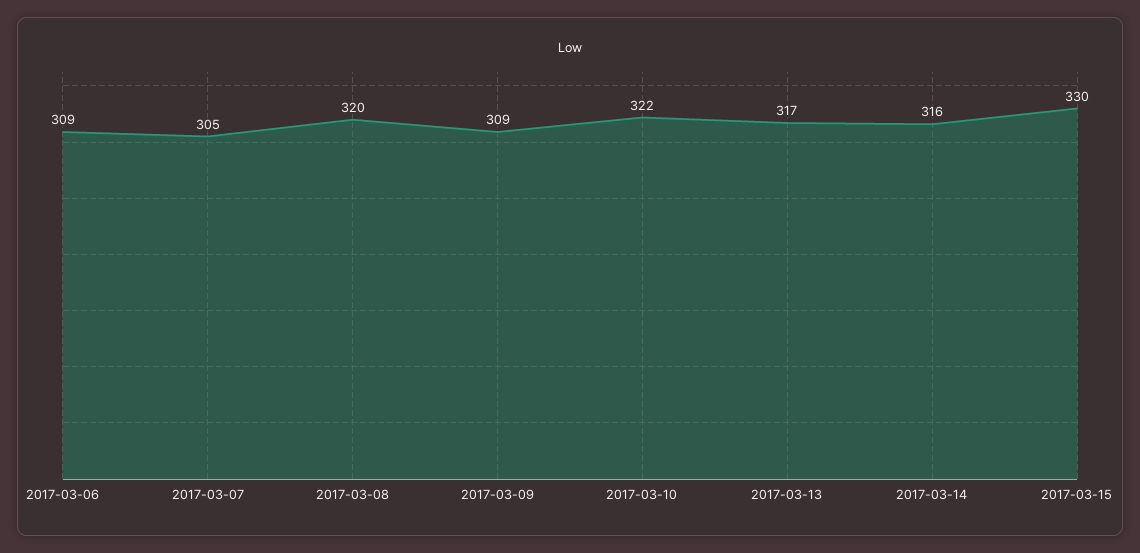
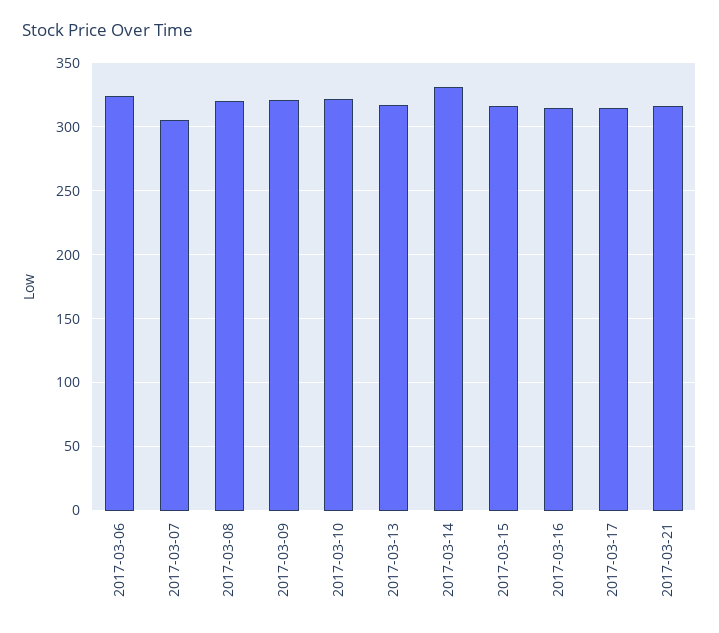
2017-03-06: 309 -> 325
2017-03-09: 309 -> 320
2017-03-14: 316 -> 330
2017-03-15: 330 -> 315
2017-03-16: none -> 315
2017-03-17: none -> 315
2017-03-21: none -> 315

